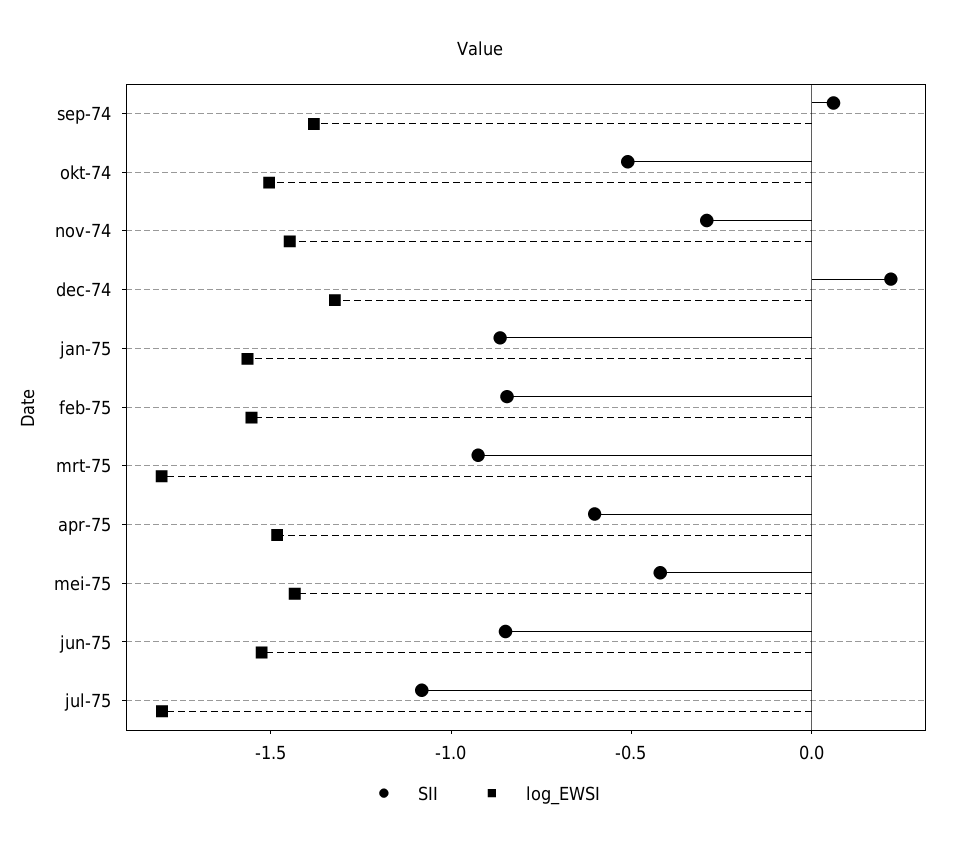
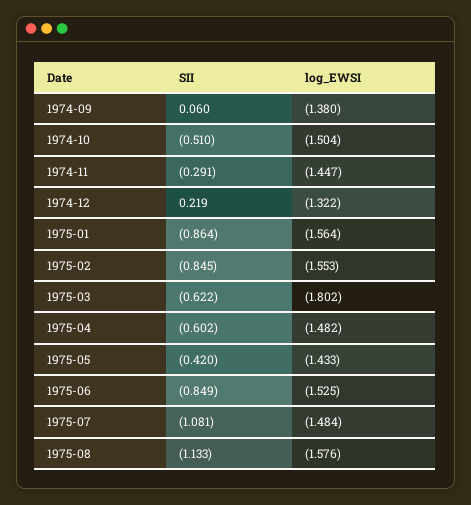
SII, mrt-75: -0.9 -> -0.622
log_EWSI, jul-75: -1.8 -> -1.484
SII, 1975-08: none -> -1.133
log_EWSI, 1975-08: none -> -1.576

